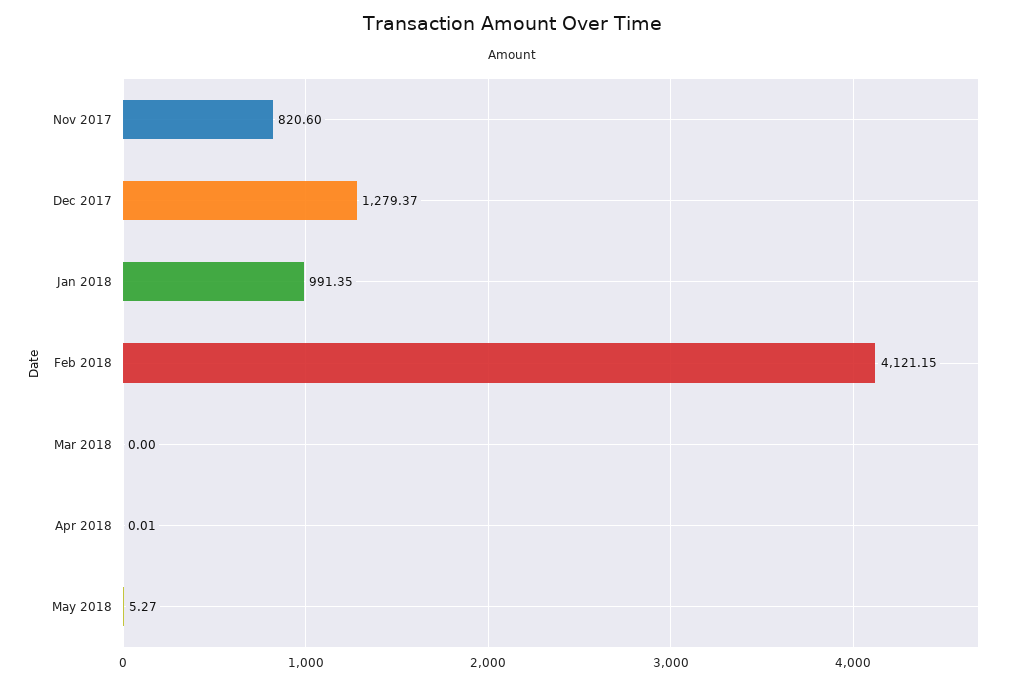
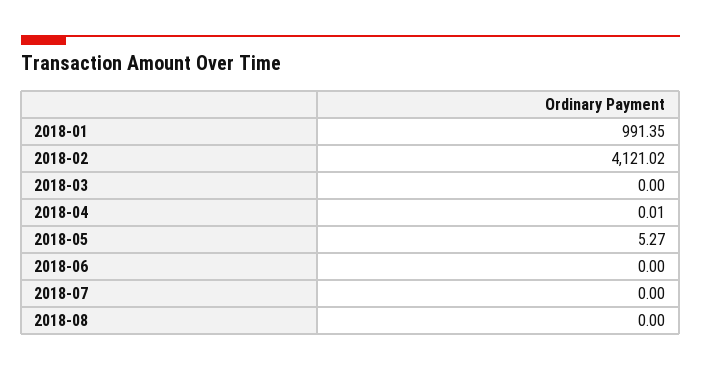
Nov 2017: 820.6 -> none
Dec 2017: 1279.37 -> none
Feb 2018: 4121.15 -> 4121.02
2018-06: none -> 0
2018-07: none -> 0
2018-08: none -> 0

